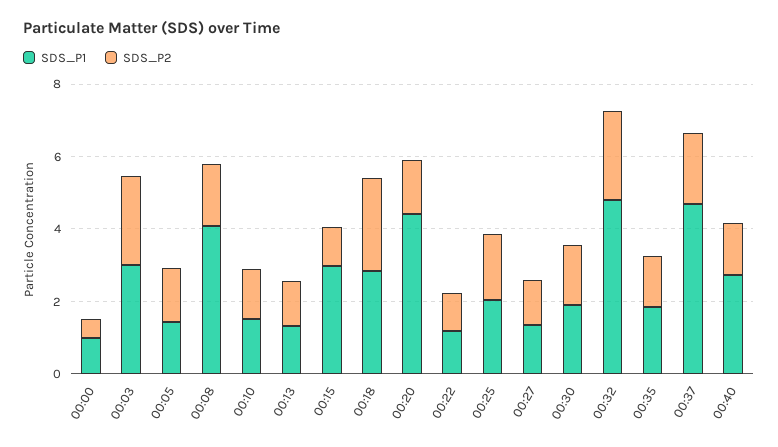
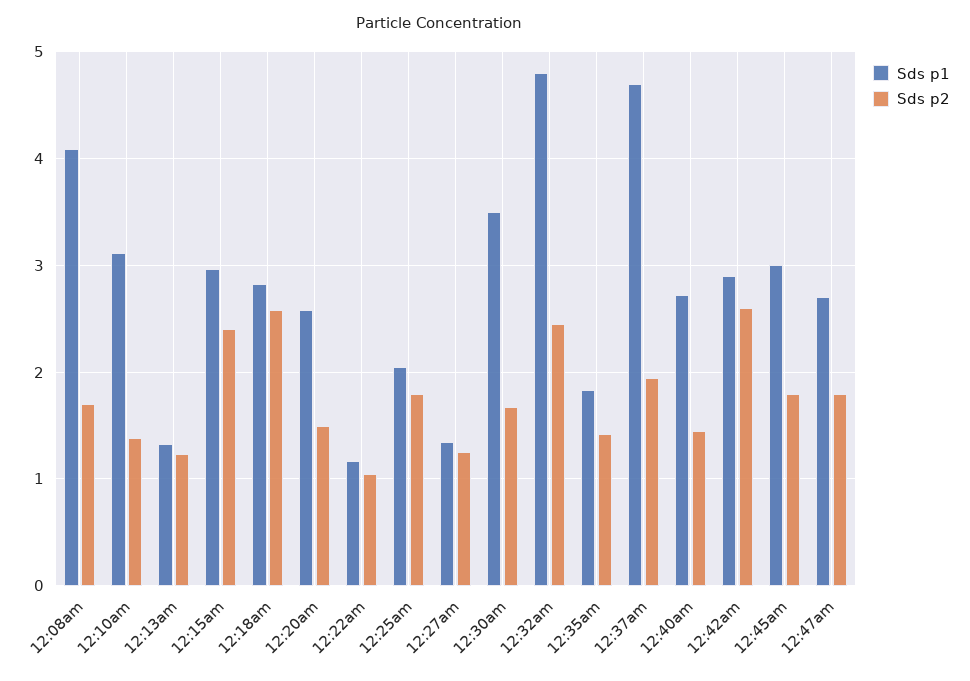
SDS_P1, 00:00: 1 -> none
SDS_P2, 00:00: 0.5 -> none
SDS_P1, 00:03: 3 -> none
SDS_P2, 00:03: 2.5 -> none
SDS_P1, 00:05: 1.5 -> none
SDS_P2, 00:05: 1.5 -> none
SDS_P1, 00:10: 1.5 -> 3.1
SDS_P2, 00:15: 1 -> 2.4
SDS_P1, 00:20: 4.5 -> 2.6
SDS_P1, 00:30: 2 -> 3.5
SDS_P1, 12:42am: none -> 2.9
SDS_P2, 12:42am: none -> 2.6
SDS_P1, 12:45am: none -> 3
SDS_P2, 12:45am: none -> 1.8
SDS_P1, 12:47am: none -> 2.7
SDS_P2, 12:47am: none -> 1.8

